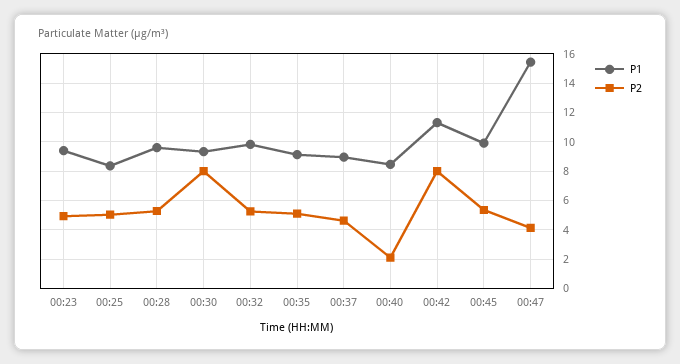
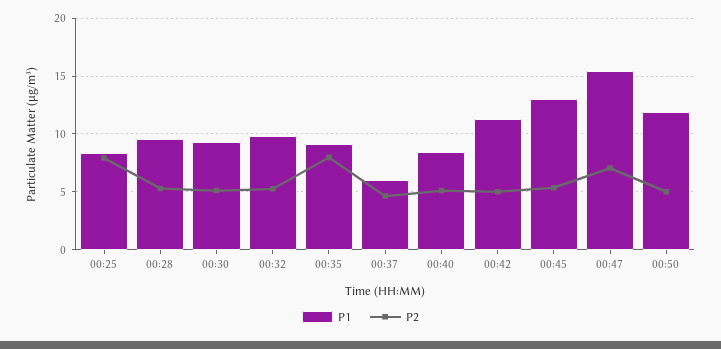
P1, 00:23: 9.5 -> none
P2, 00:23: 5 -> none
P2, 00:25: 5 -> 8
P2, 00:30: 8 -> 5
P2, 00:35: 5 -> 8
P1, 00:37: 9 -> 6
P2, 00:40: 2 -> 5
P2, 00:42: 8 -> 5
P1, 00:45: 10 -> 13
P2, 00:47: 4 -> 7
P1, 00:50: none -> 12
P2, 00:50: none -> 5

